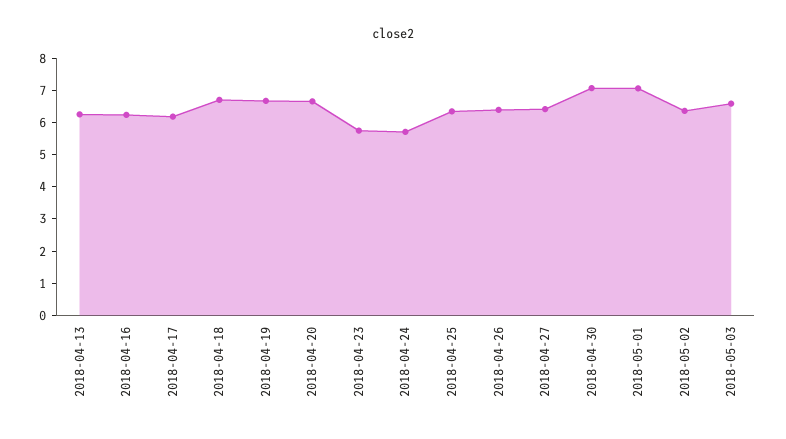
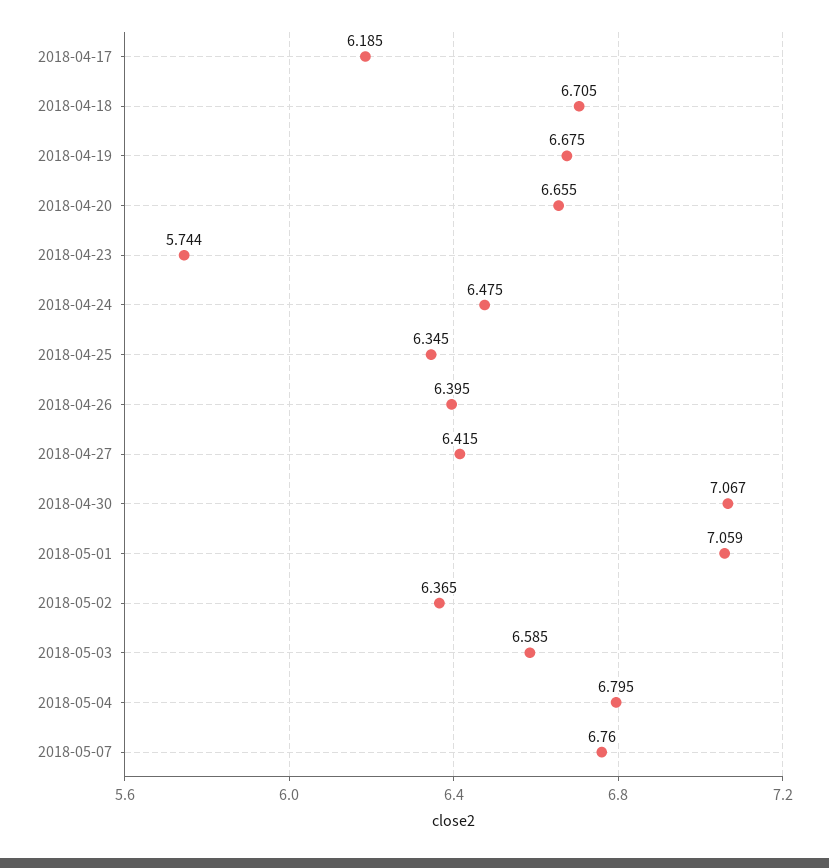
2018-04-13: 6.25 -> none
2018-04-16: 6.25 -> none
2018-04-24: 5.75 -> 6.475
2018-05-04: none -> 6.795
2018-05-07: none -> 6.76

